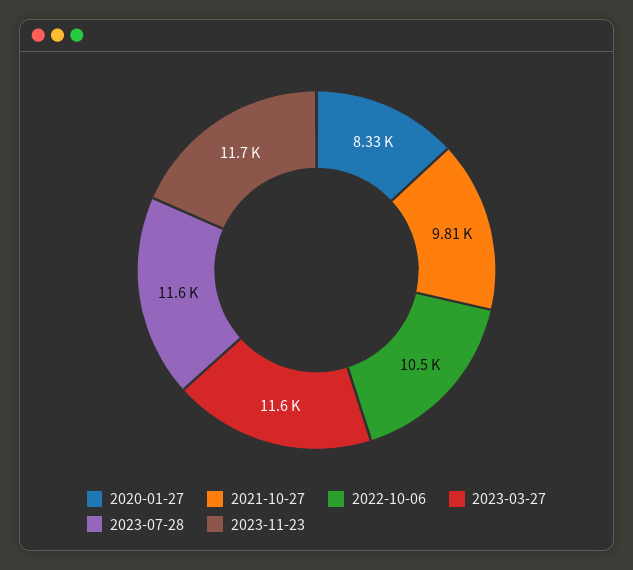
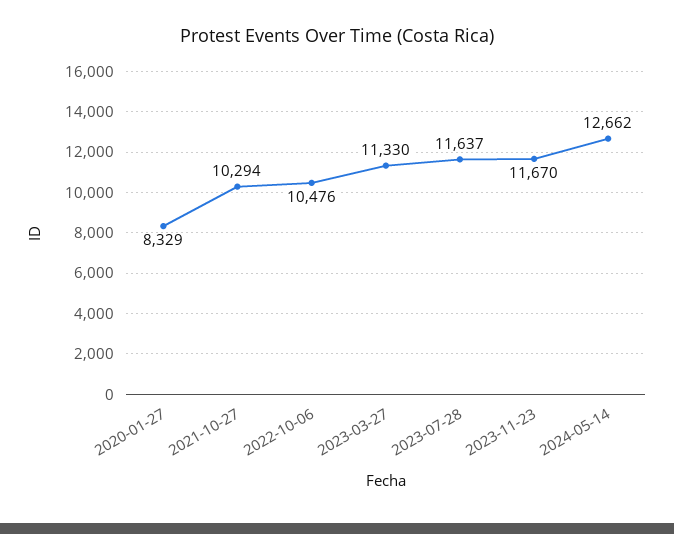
2021-10-27: 9810 -> 10294
2023-03-27: 11600 -> 11330
2024-05-14: none -> 12662

